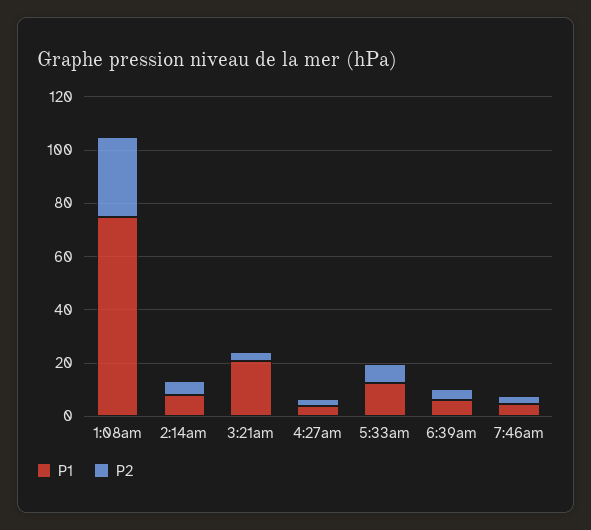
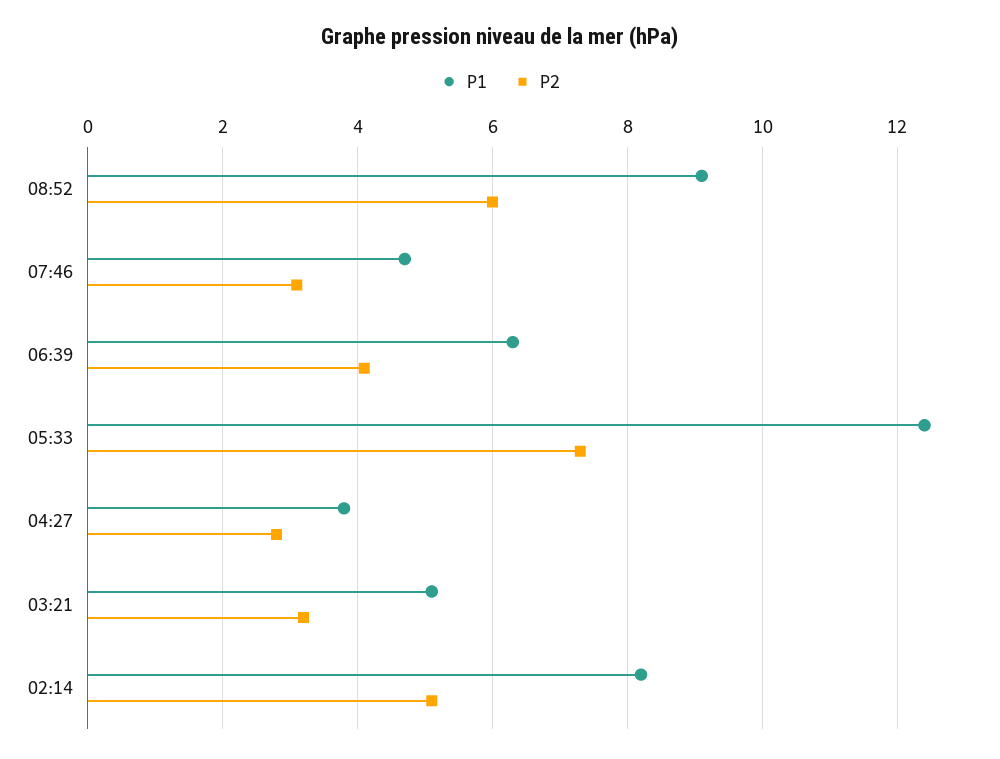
P1, 1:08am: 75 -> none
P2, 1:08am: 30 -> none
P1, 3:21am: 20 -> 5
P1, 08:52: none -> 9
P2, 08:52: none -> 6

